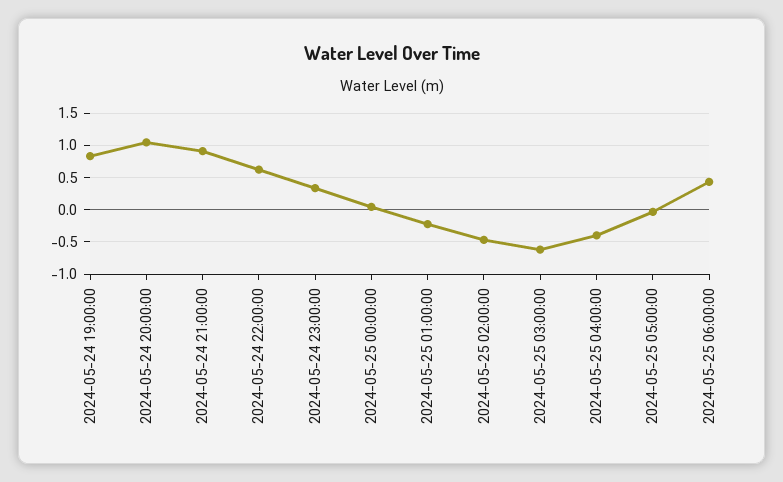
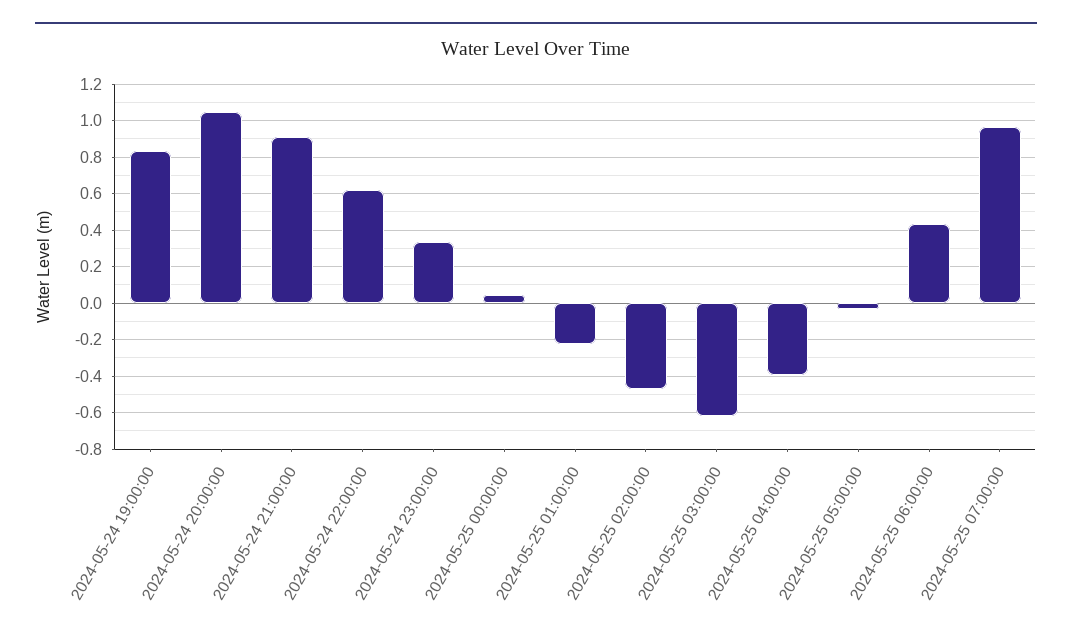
2024-05-25 07:00:00: none -> 0.95

